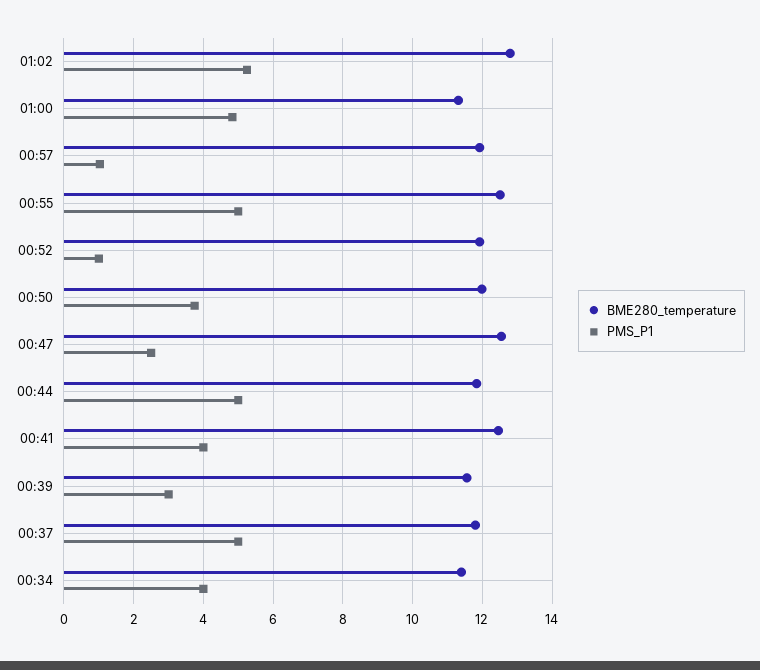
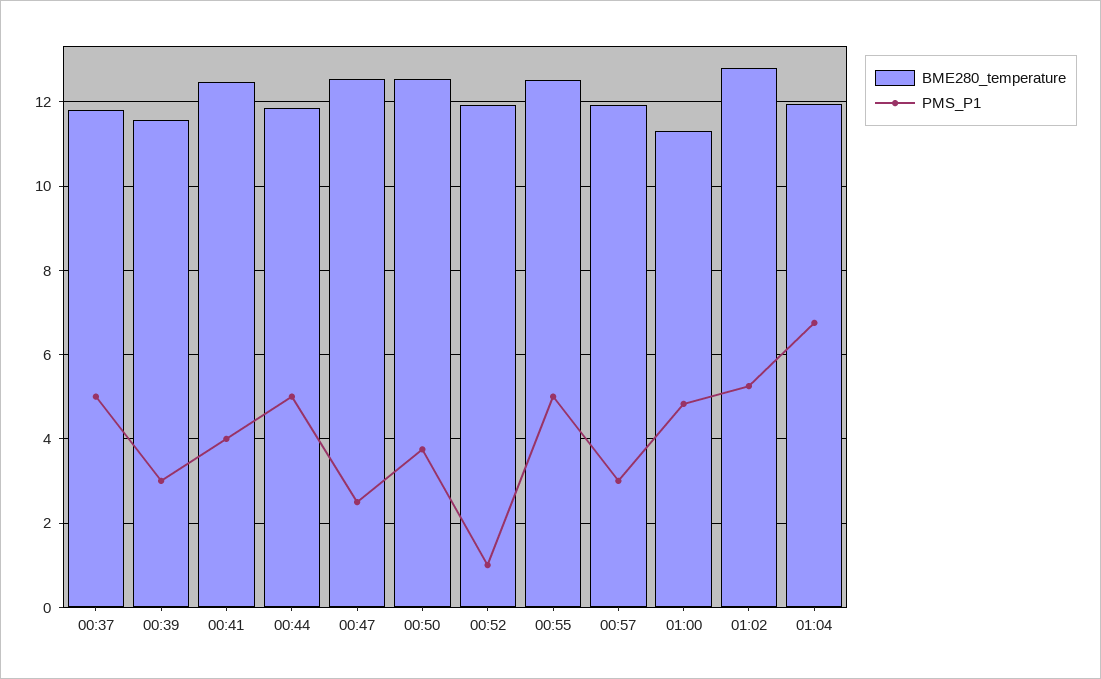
PMS_P1, 00:57: 1 -> 3
BME280_temperature, 00:50: 12 -> 12.6
BME280_temperature, 00:34: 11.4 -> none
PMS_P1, 00:34: 4 -> none
BME280_temperature, 01:04: none -> 12
PMS_P1, 01:04: none -> 6.8

